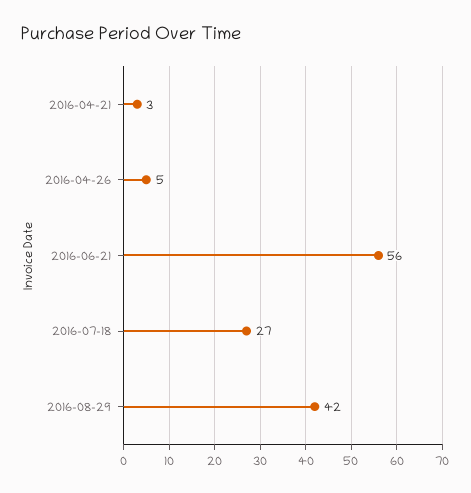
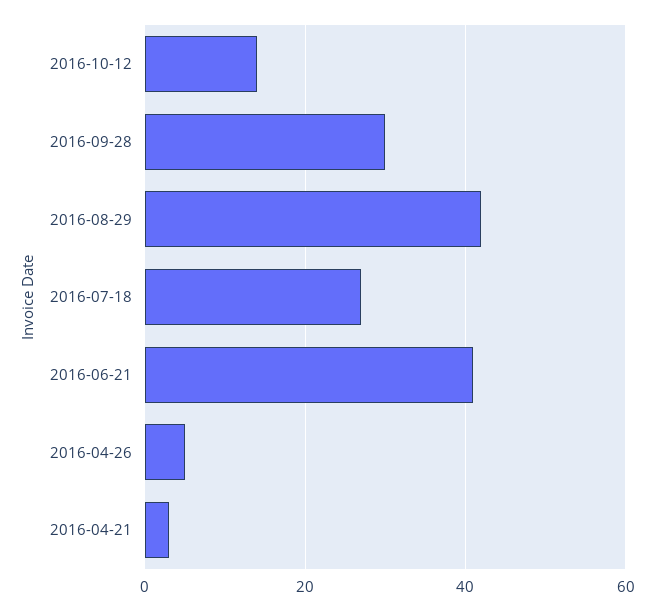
2016-06-21: 56 -> 40
2016-10-12: none -> 15
2016-09-28: none -> 30

